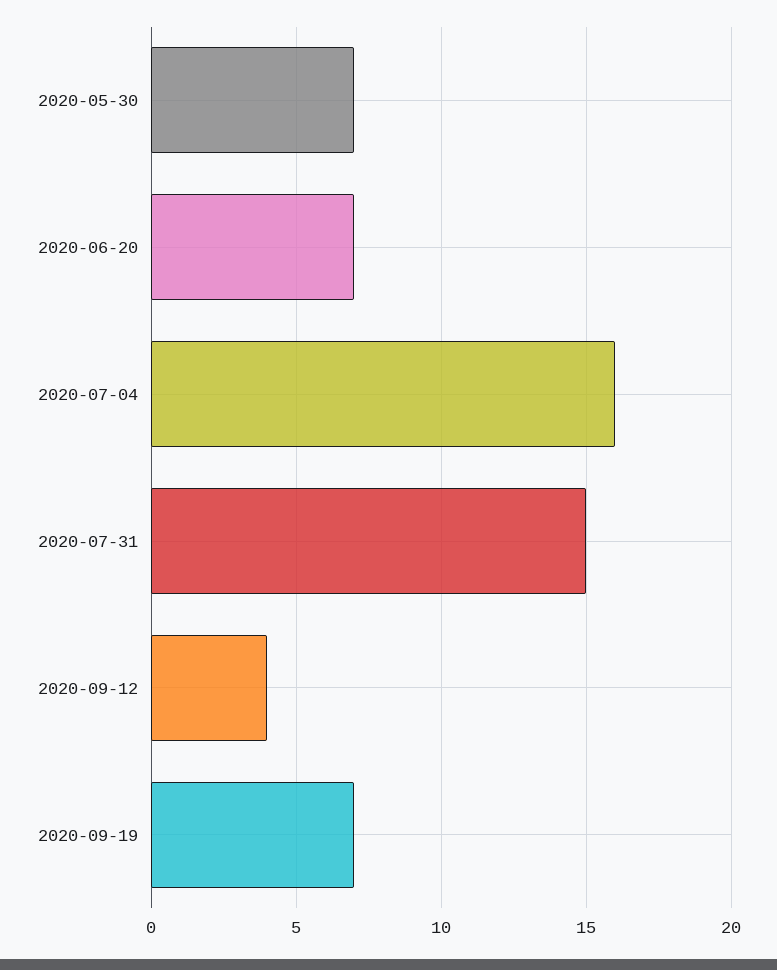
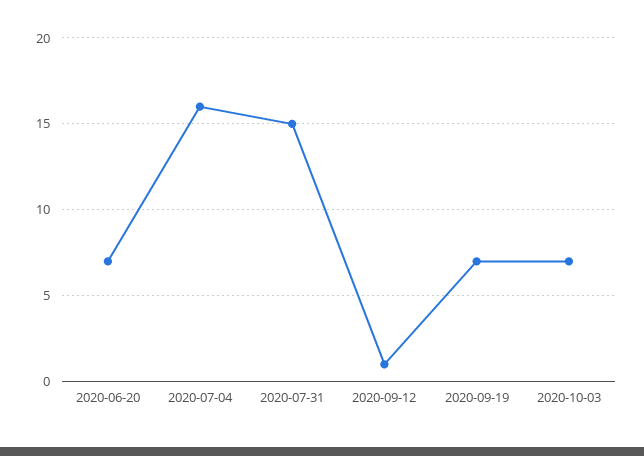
2020-05-30: 7 -> none
2020-09-12: 4 -> 1
2020-10-03: none -> 7

